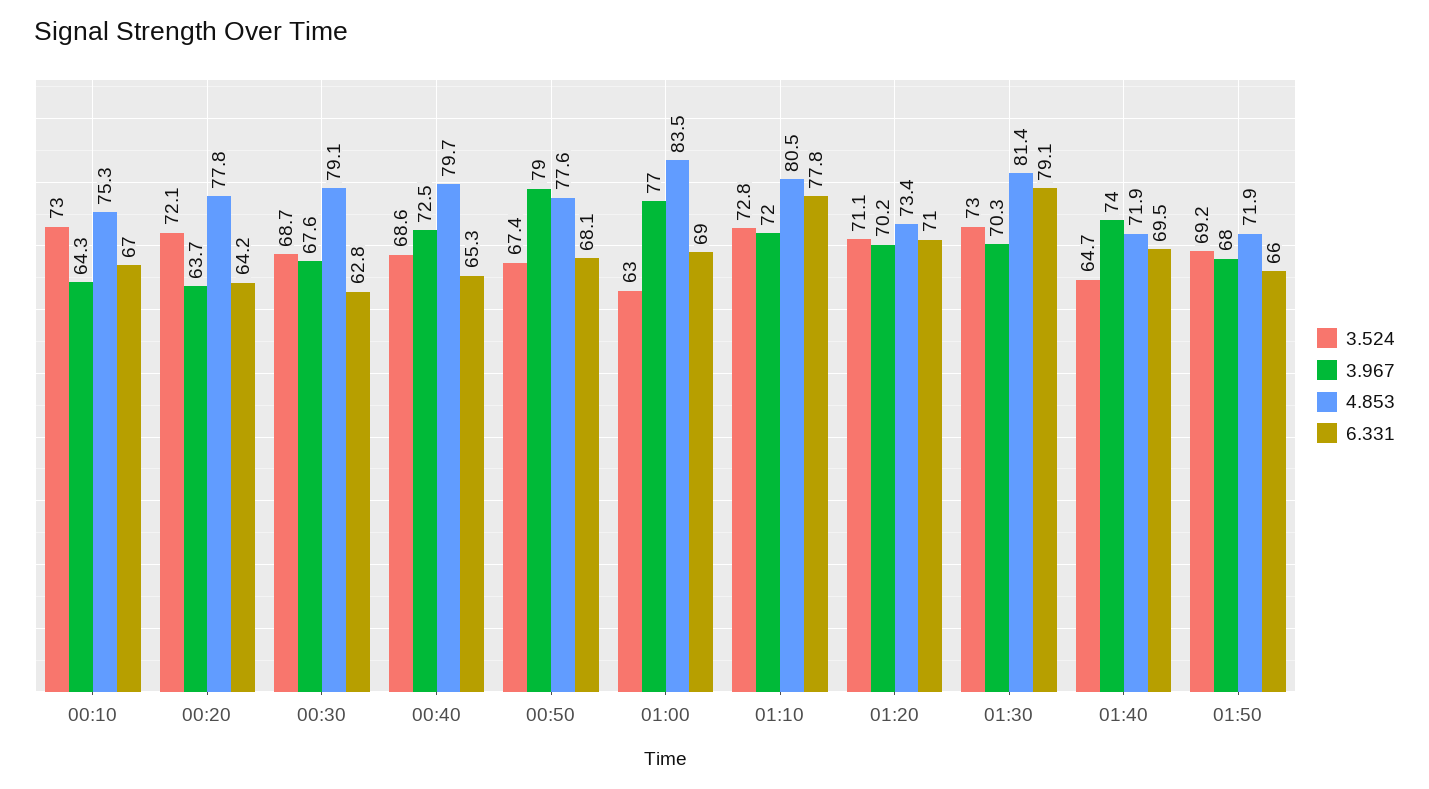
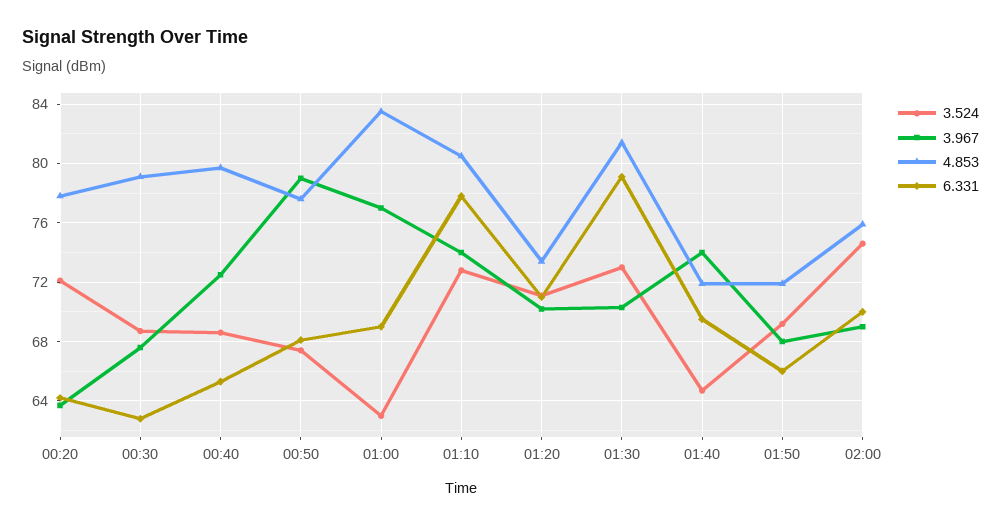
3.524, 00:10: 73 -> none
3.967, 00:10: 64.3 -> none
4.853, 00:10: 75.3 -> none
6.331, 00:10: 67 -> none
3.967, 01:10: 72 -> 74
3.524, 02:00: none -> 74.5
3.967, 02:00: none -> 69
4.853, 02:00: none -> 76
6.331, 02:00: none -> 70

